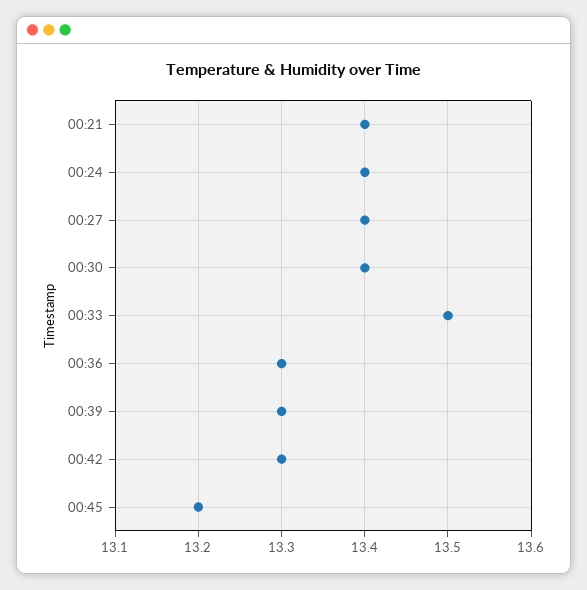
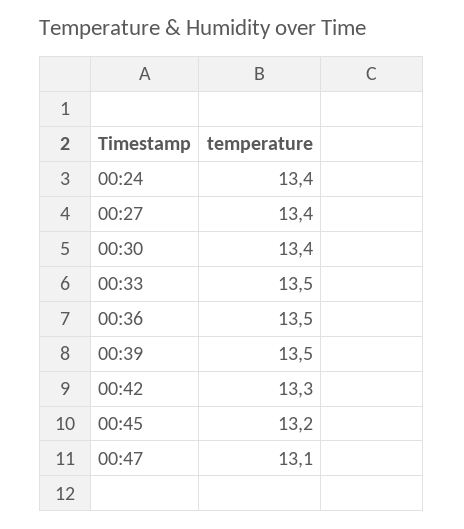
00:21: 13.4 -> none
00:36: 13.3 -> 13.5
00:39: 13.3 -> 13.5
00:47: none -> 13.1

